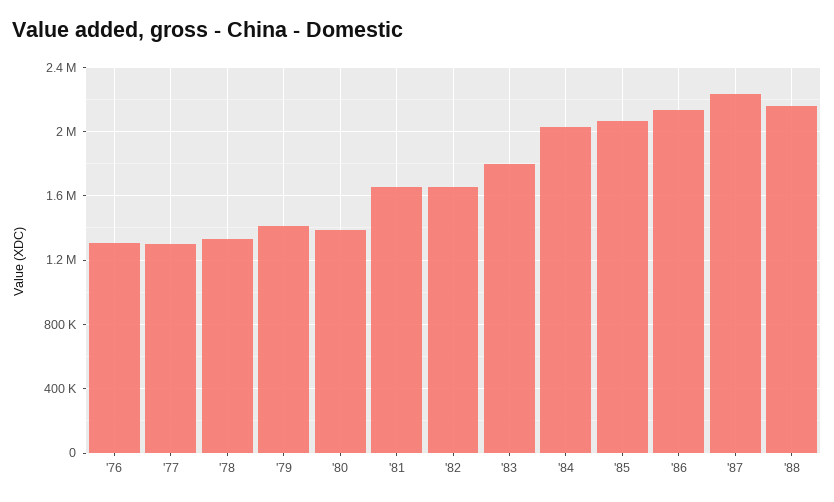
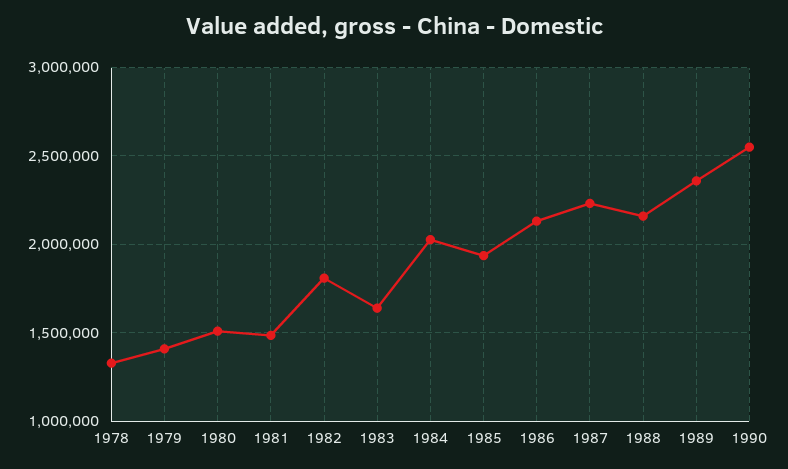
'76: 1300000 -> none
'77: 1300000 -> none
'80: 1400000 -> 1500000
'81: 1650000 -> 1500000
'82: 1650000 -> 1800000
'83: 1800000 -> 1650000
'85: 2050000 -> 1950000
1989: none -> 2350000
1990: none -> 2550000

